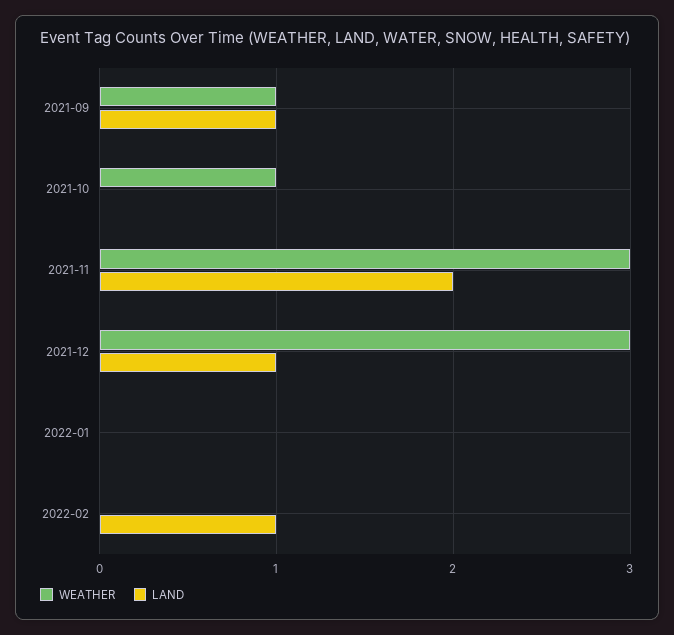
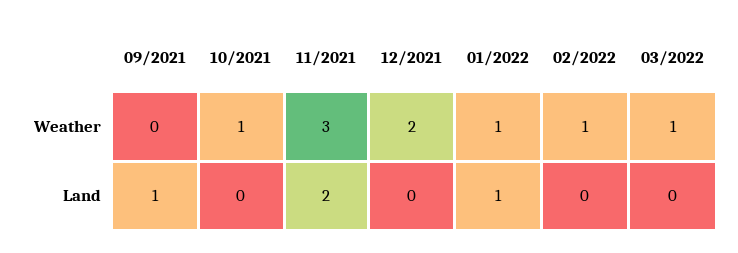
WEATHER, 2021-09: 1 -> 0
WEATHER, 2021-12: 3 -> 2
LAND, 2021-12: 1 -> 0
WEATHER, 2022-01: 0 -> 1
LAND, 2022-01: 0 -> 1
WEATHER, 2022-02: 0 -> 1
LAND, 2022-02: 1 -> 0
WEATHER, 03/2022: none -> 1
LAND, 03/2022: none -> 0

